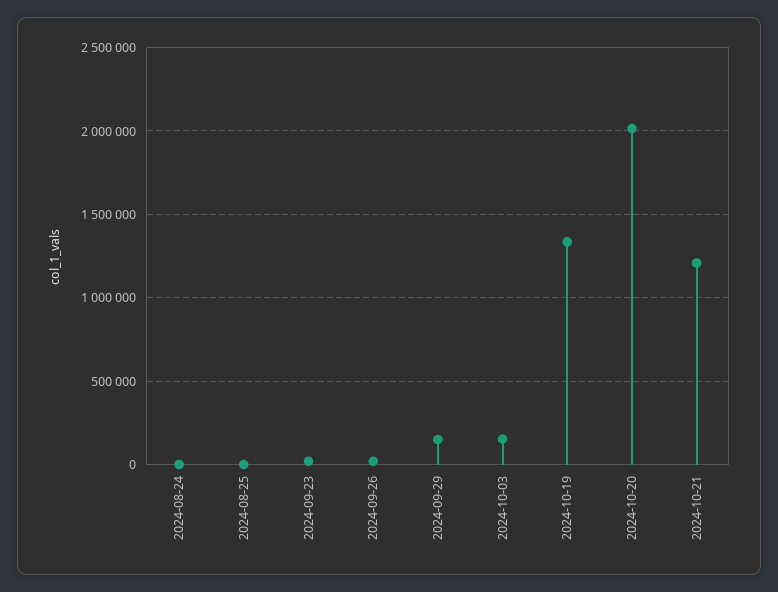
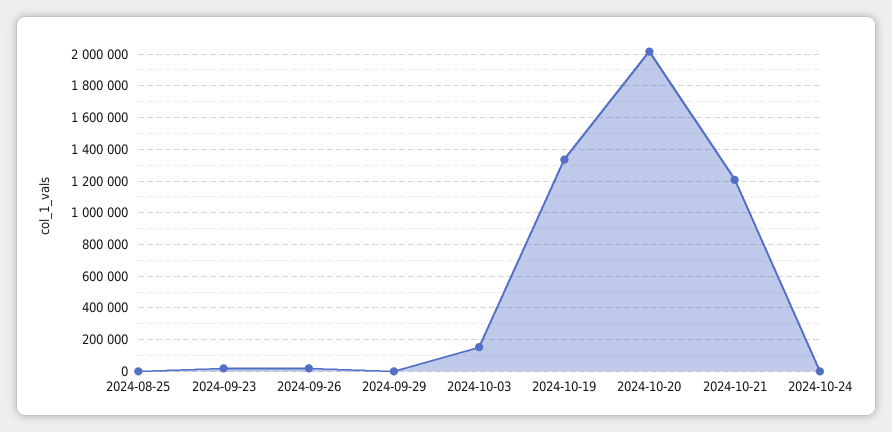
2024-08-24: 0 -> none
2024-09-29: 150000 -> 0
2024-10-24: none -> 0

